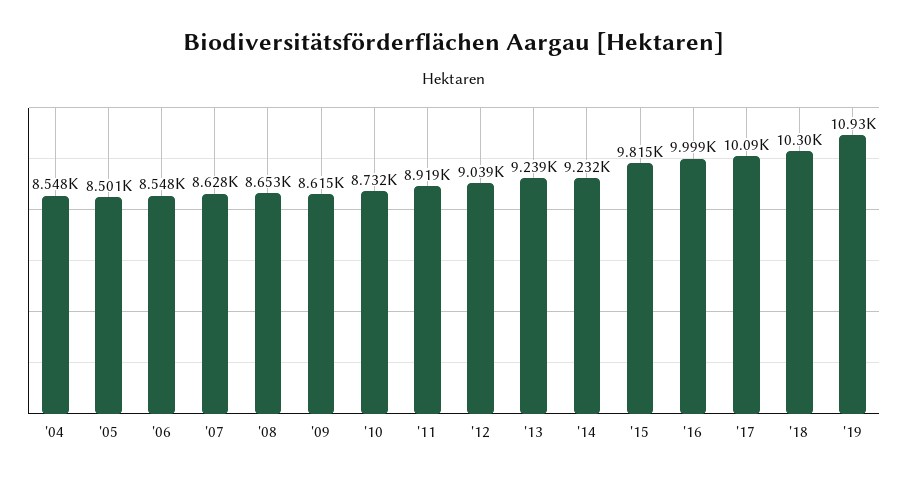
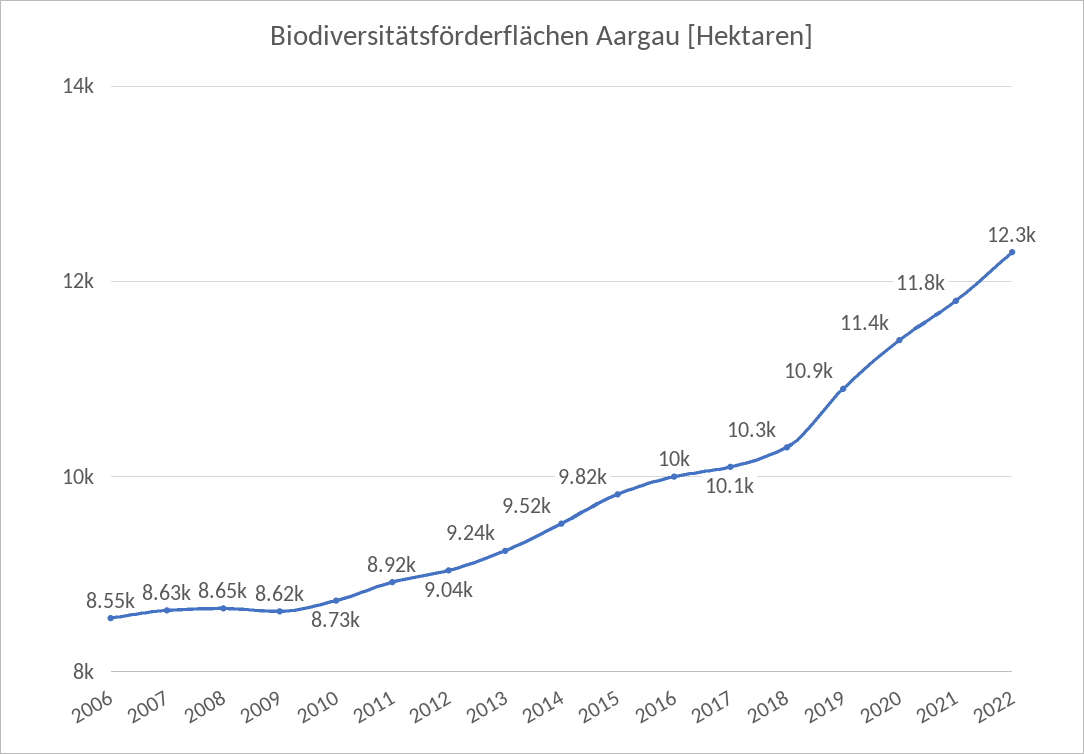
'04: 8548 -> none
'05: 8501 -> none
'14: 9232 -> 9520
2020: none -> 11400
2021: none -> 11800
2022: none -> 12300

